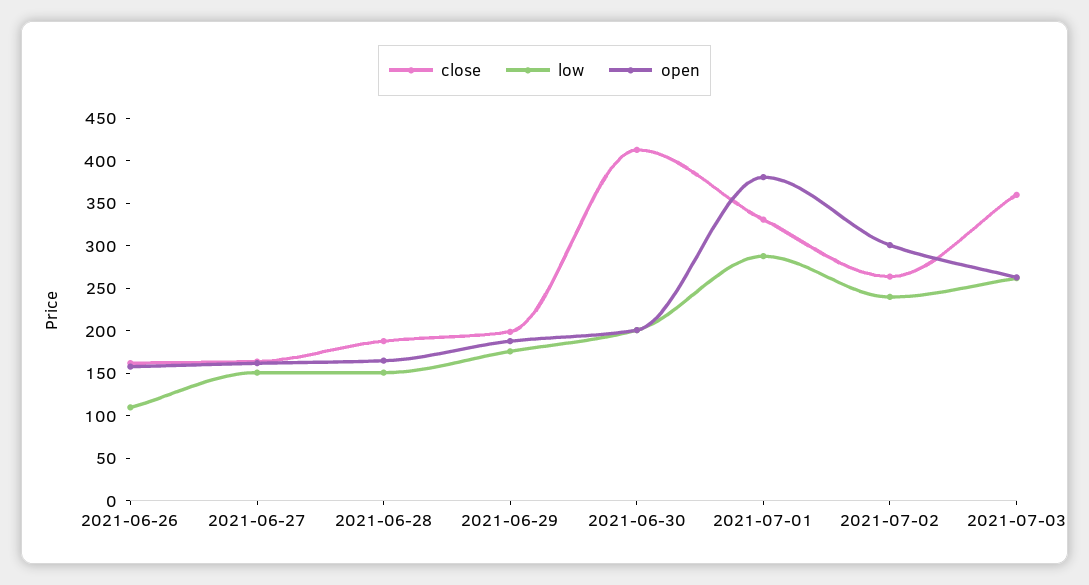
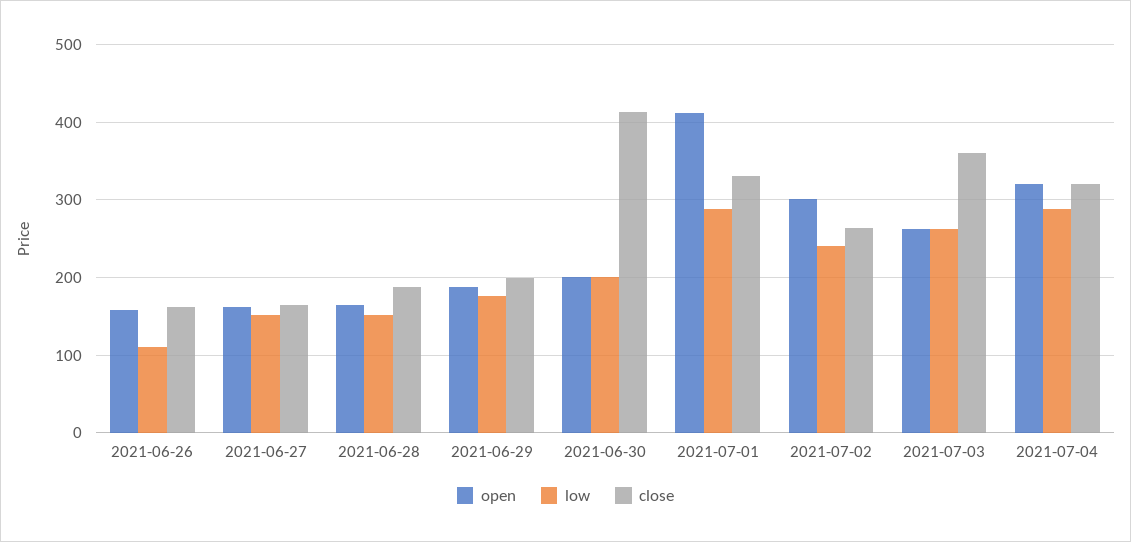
open, 2021-07-01: 380 -> 410
open, 2021-07-04: none -> 320
low, 2021-07-04: none -> 290
close, 2021-07-04: none -> 320

